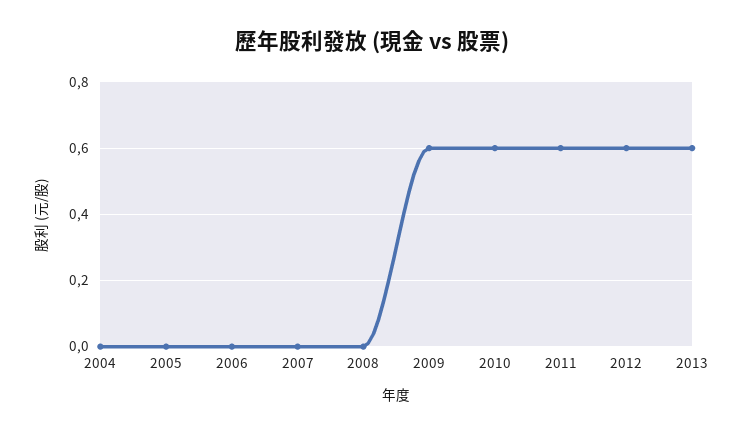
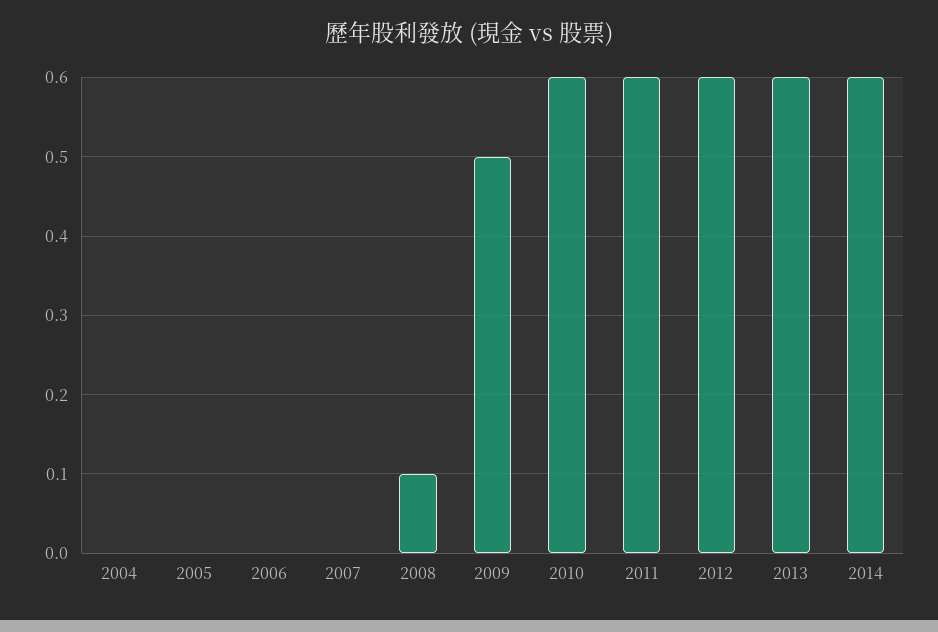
2008: 0 -> 0.1
2009: 0.6 -> 0.5
2014: none -> 0.6

